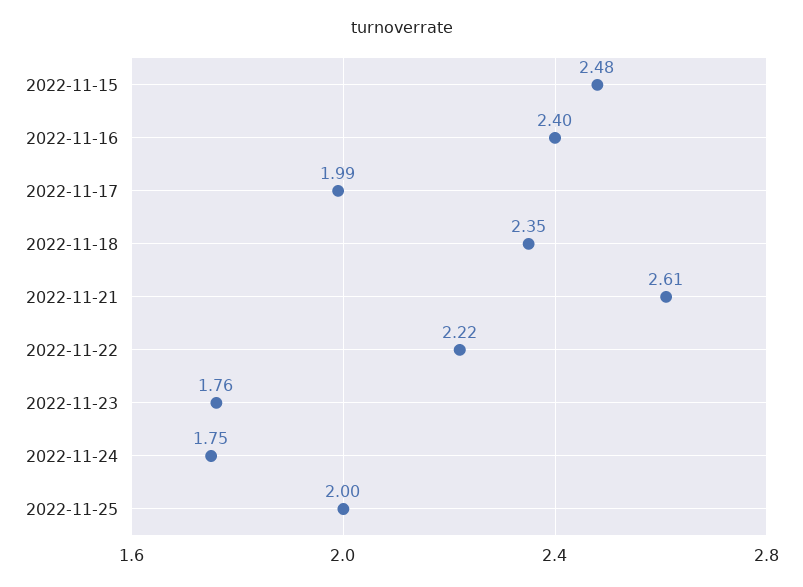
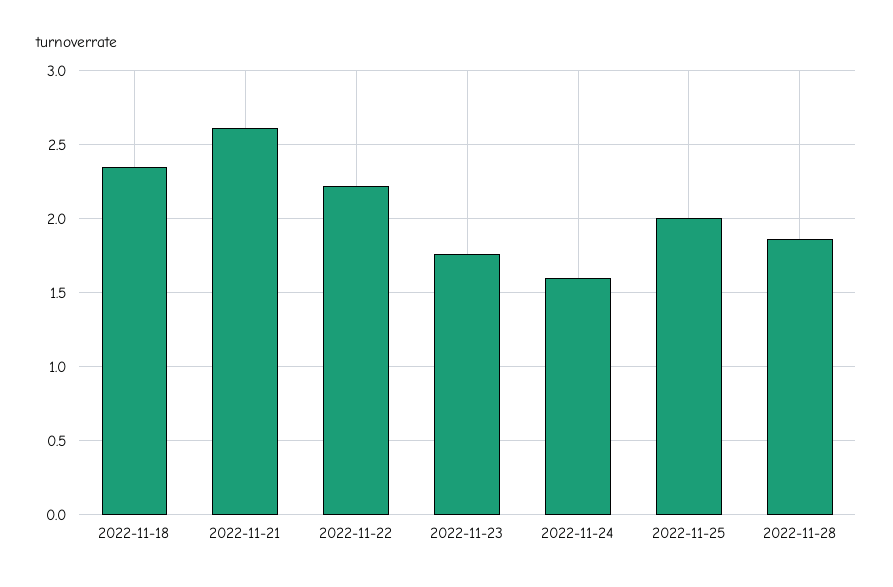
2022-11-15: 2.48 -> none
2022-11-16: 2.4 -> none
2022-11-17: 1.99 -> none
2022-11-24: 1.75 -> 1.6
2022-11-28: none -> 1.85

